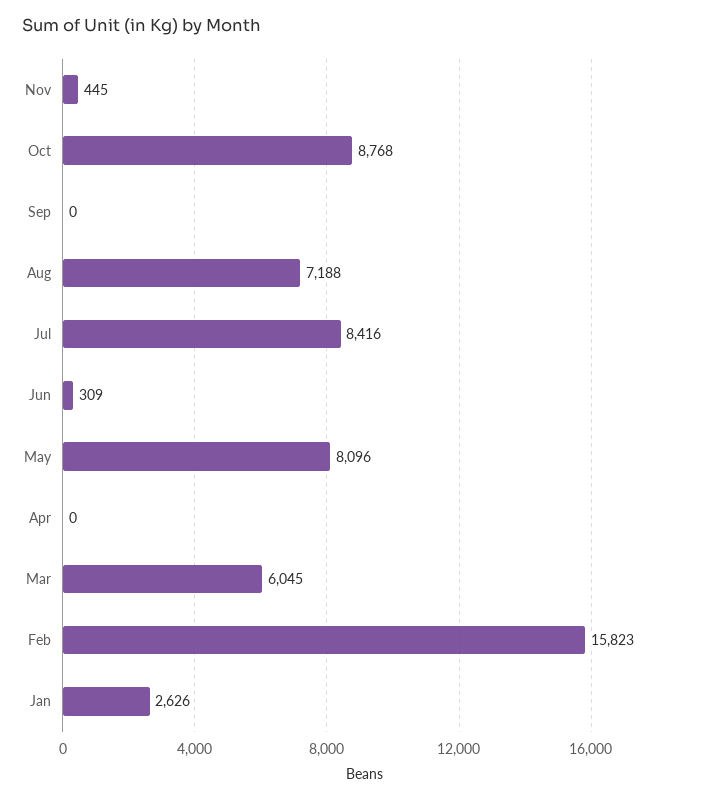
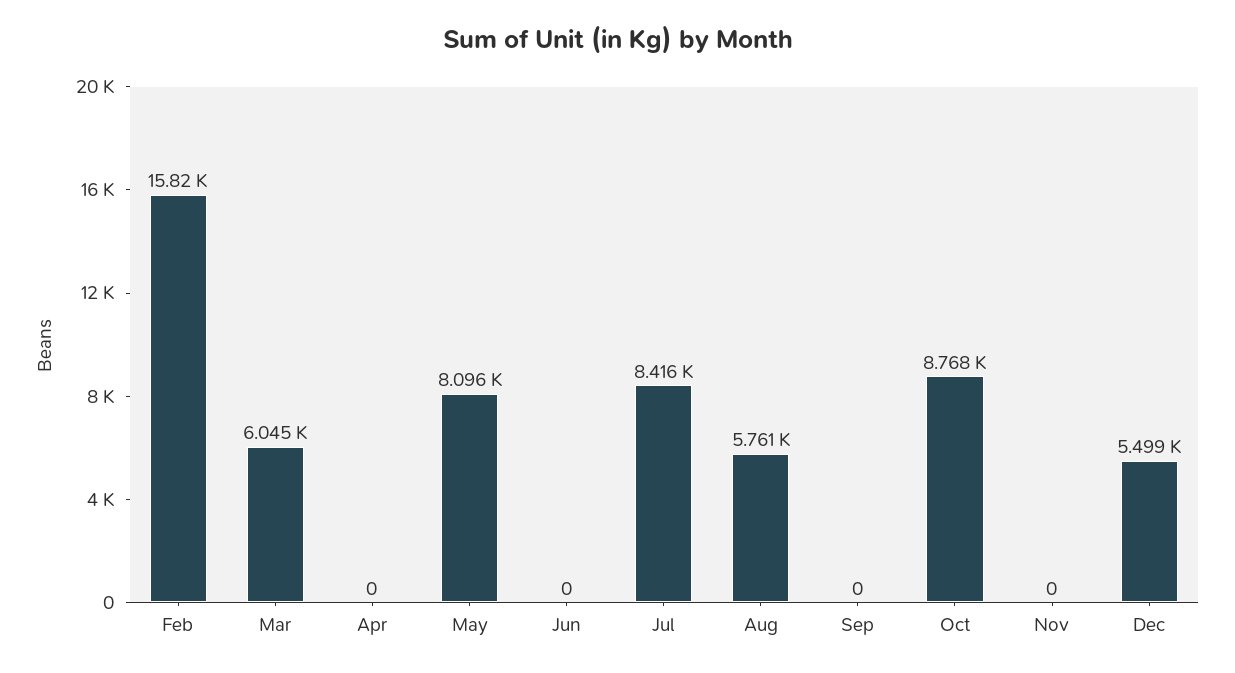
Nov: 445 -> 0
Aug: 7188 -> 5761
Jun: 309 -> 0
Jan: 2626 -> none
Dec: none -> 5499

